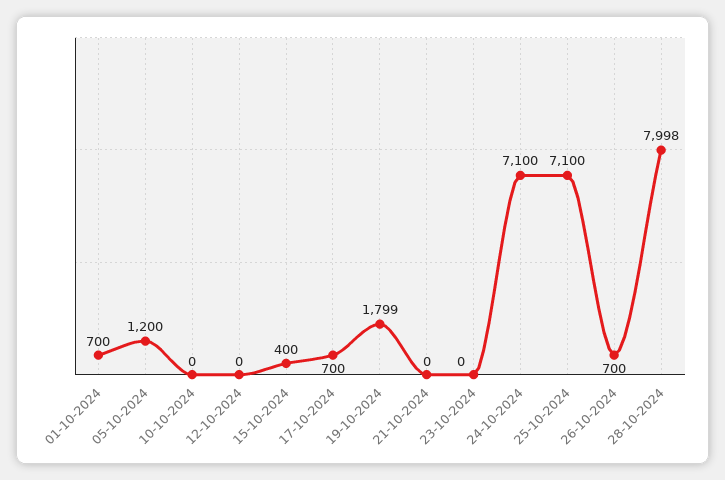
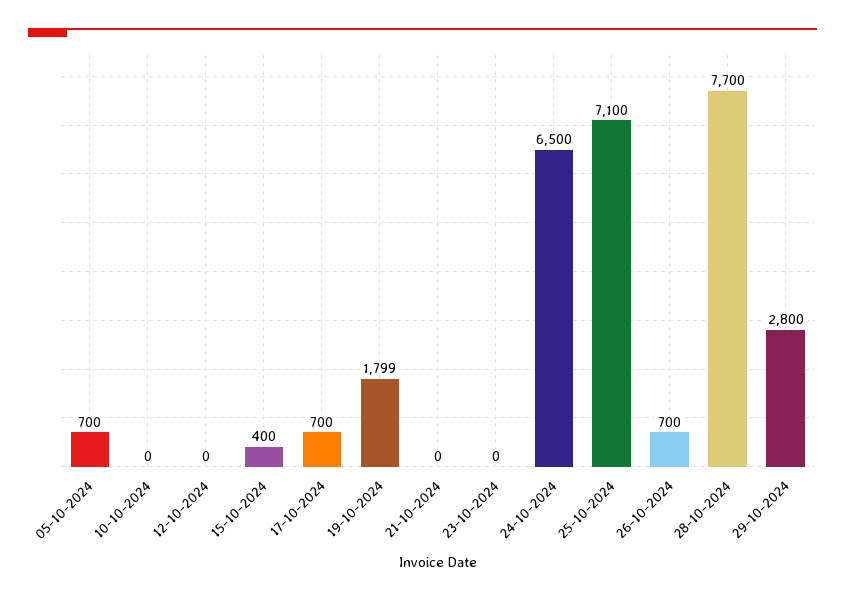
01-10-2024: 700 -> none
05-10-2024: 1200 -> 700
24-10-2024: 7100 -> 6500
28-10-2024: 7998 -> 7700
29-10-2024: none -> 2800

